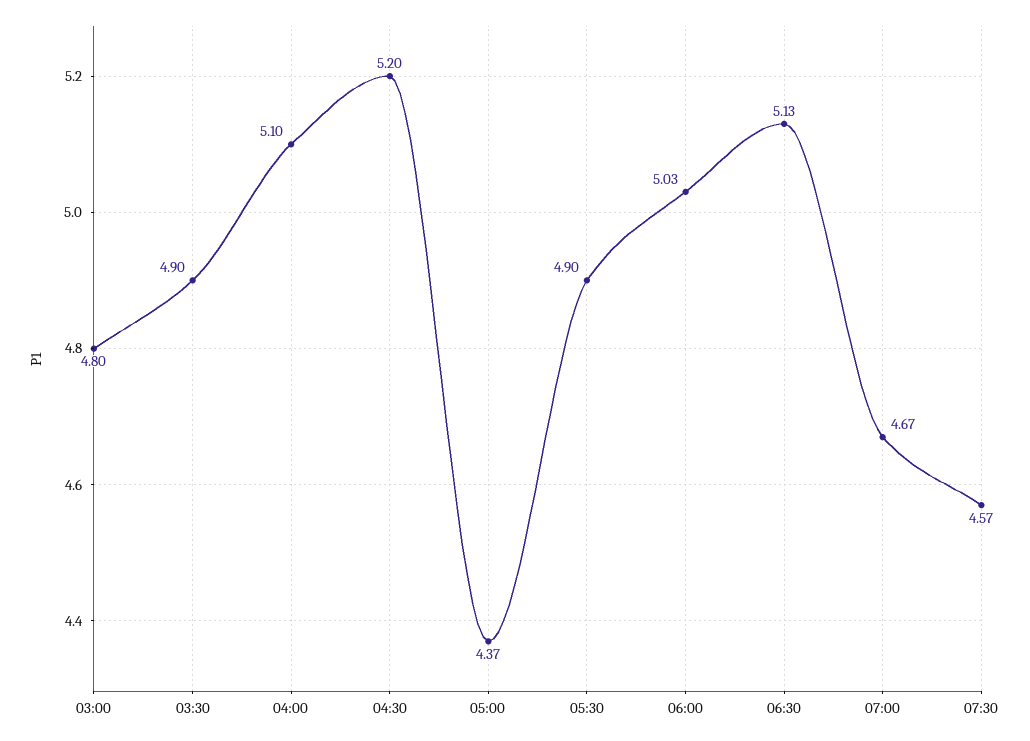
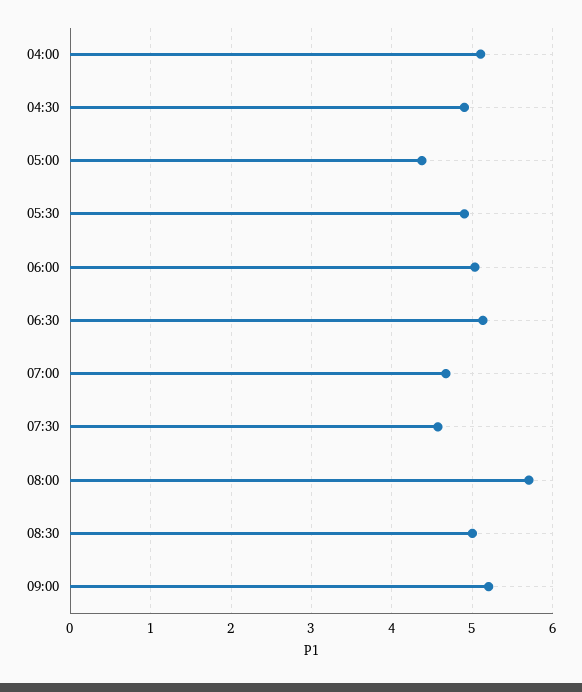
03:00: 4.8 -> none
03:30: 4.9 -> none
04:30: 5.2 -> 4.9
08:00: none -> 5.7
08:30: none -> 5
09:00: none -> 5.2

